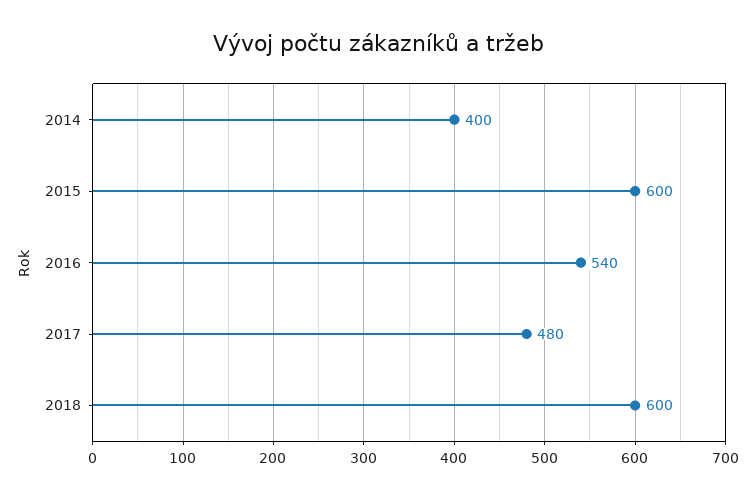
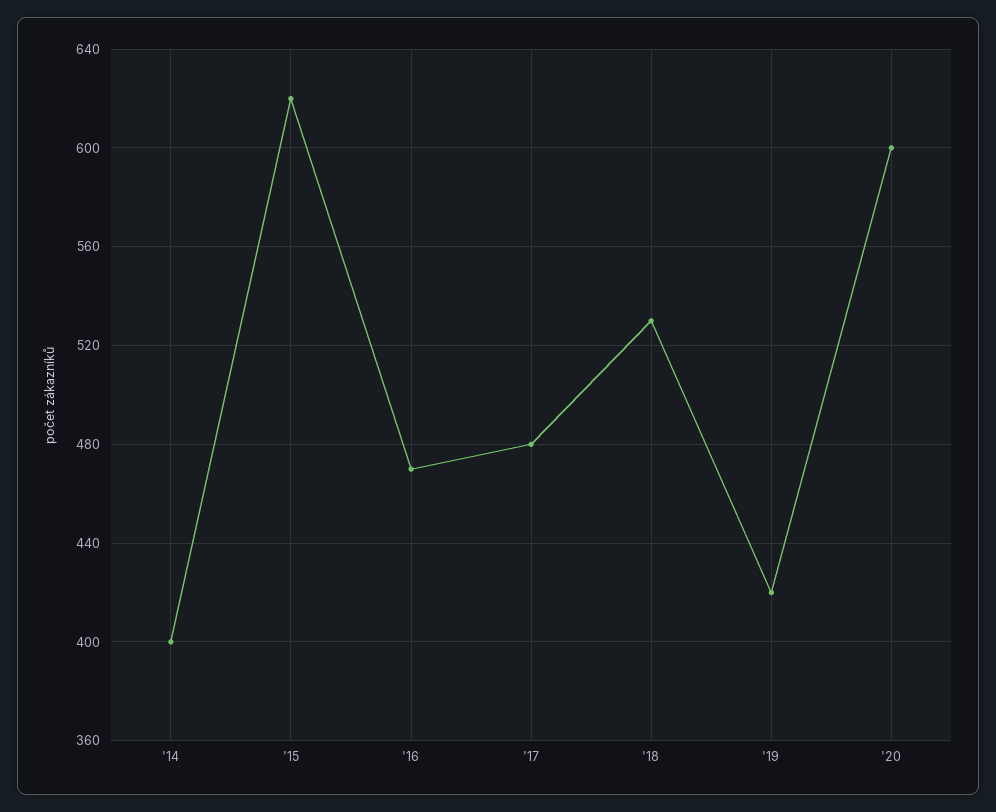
2015: 600 -> 620
2016: 540 -> 470
2018: 600 -> 530
'19: none -> 420
'20: none -> 600

